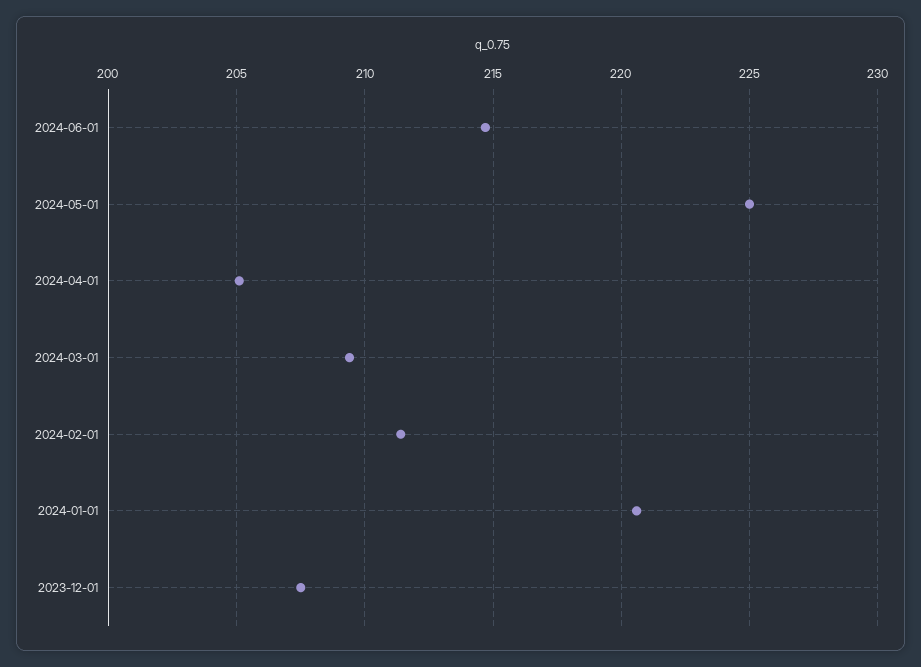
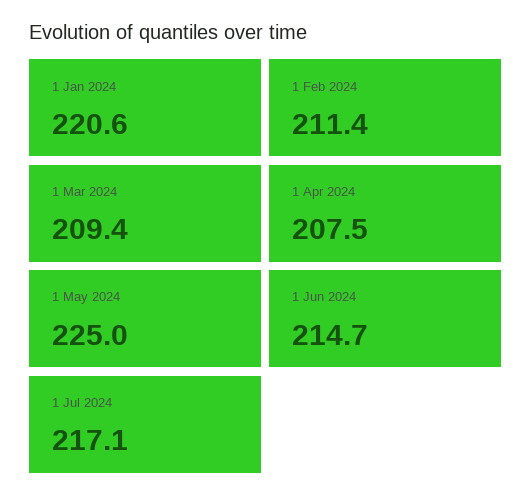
2024-04-01: 205 -> 207.5
2023-12-01: 207.5 -> none
1 Jul 2024: none -> 217.1

